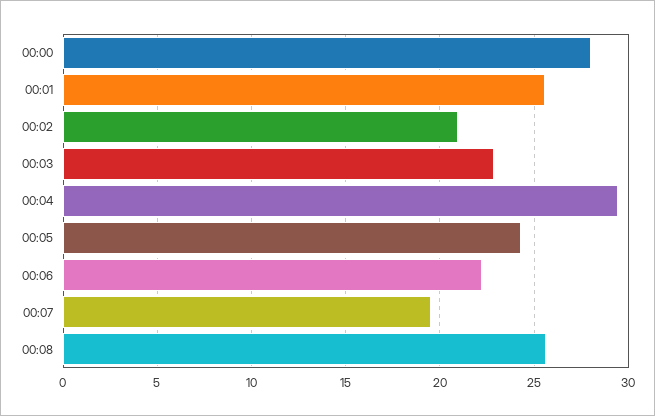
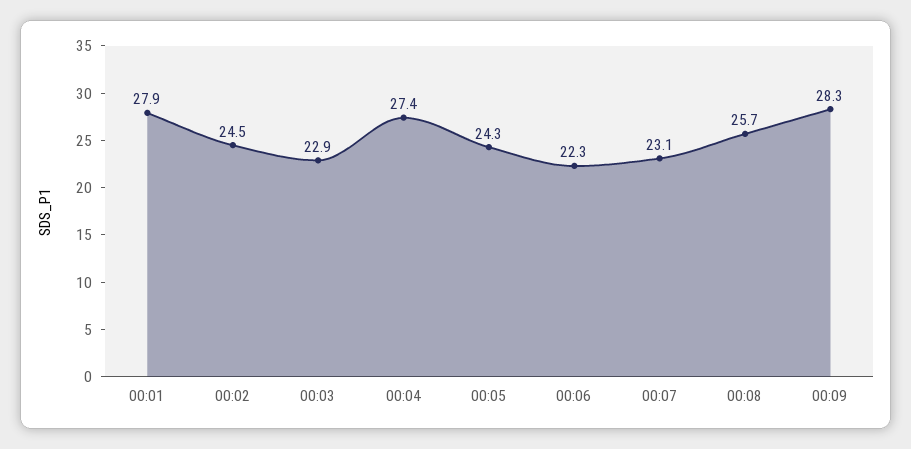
00:00: 28 -> none
00:01: 25.5 -> 27.9
00:02: 21 -> 24.5
00:04: 29.5 -> 27.4
00:07: 19.5 -> 23.1
00:09: none -> 28.3

